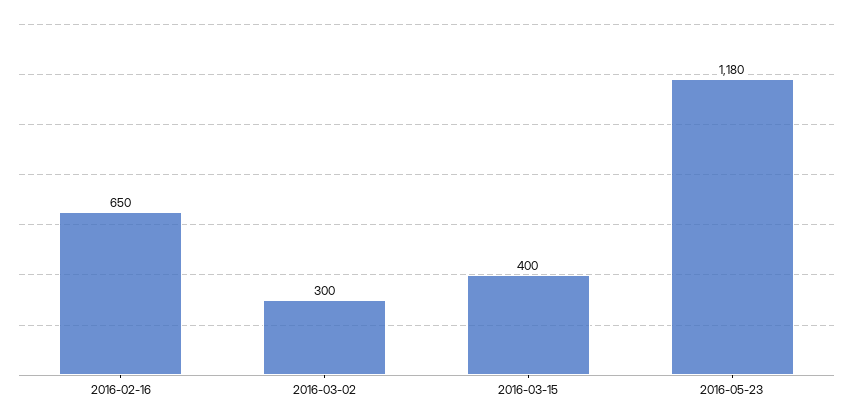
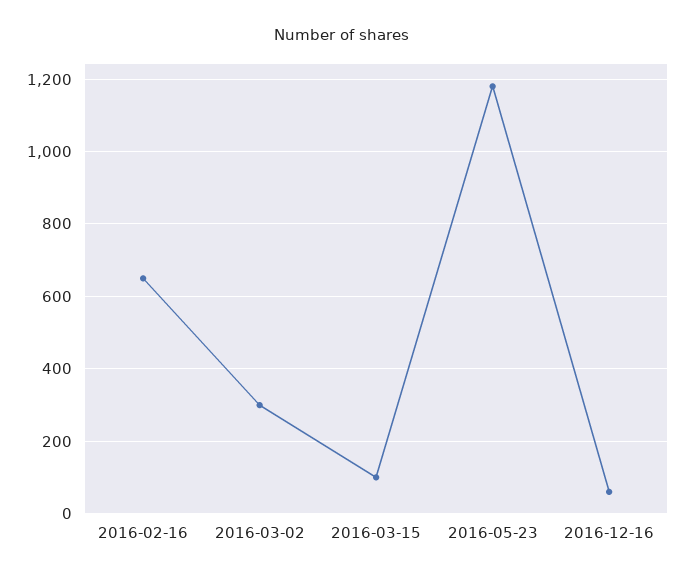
2016-03-15: 400 -> 100
2016-12-16: none -> 60

